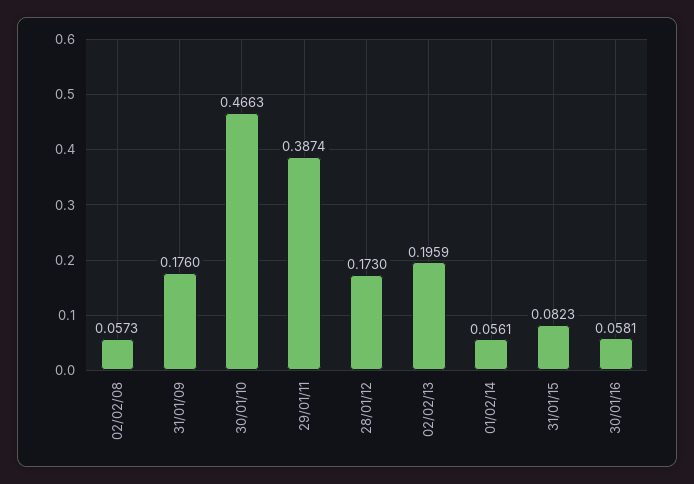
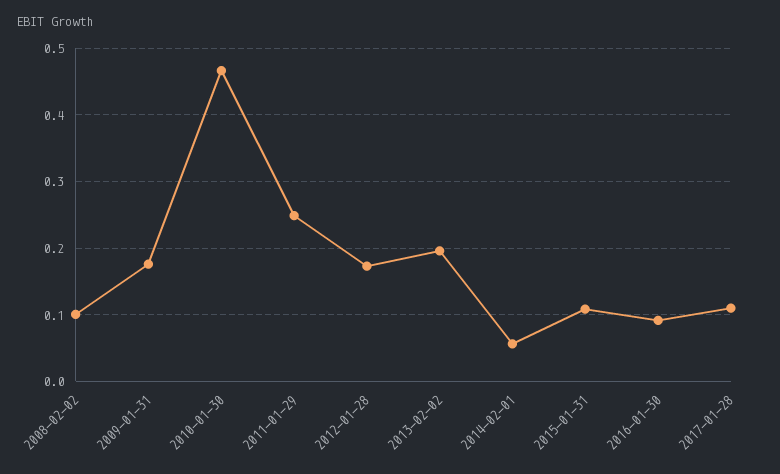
02/02/08: 0.0573 -> 0.1
29/01/11: 0.3874 -> 0.25
31/01/15: 0.0823 -> 0.11
30/01/16: 0.0581 -> 0.09
2017-01-28: none -> 0.11

